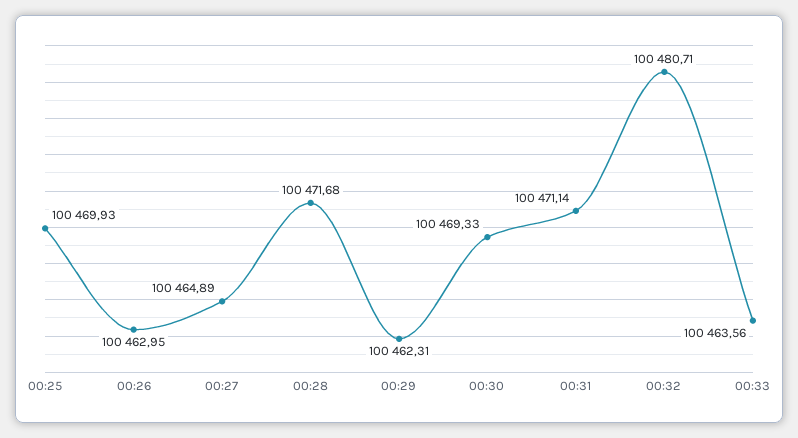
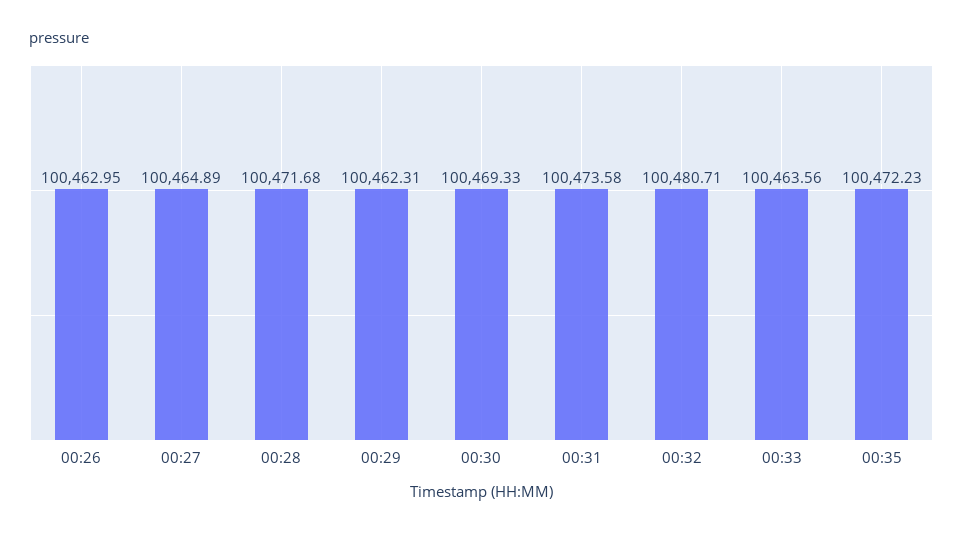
00:25: 100469.93 -> none
00:31: 100471.14 -> 100473.58
00:35: none -> 100472.23

